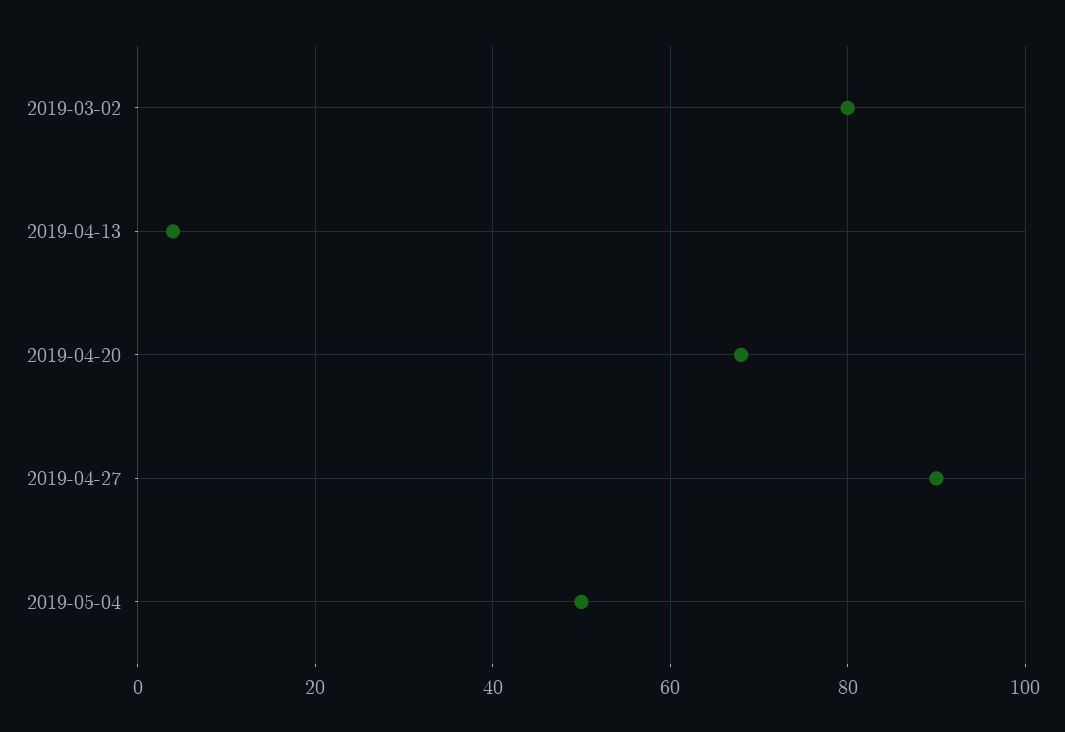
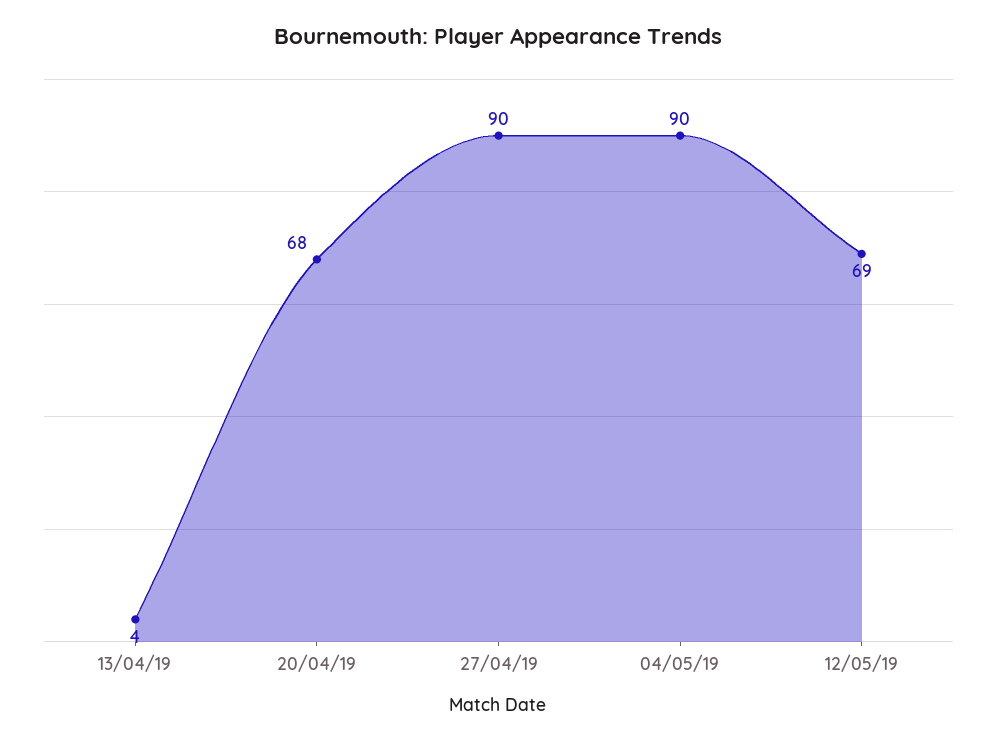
2019-03-02: 80 -> none
2019-05-04: 50 -> 90
12/05/19: none -> 69

